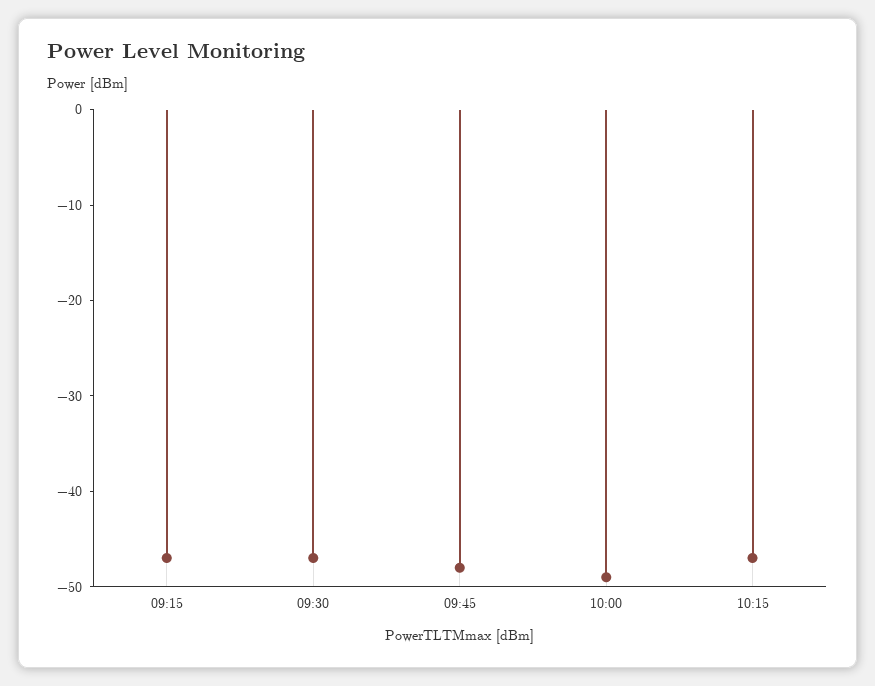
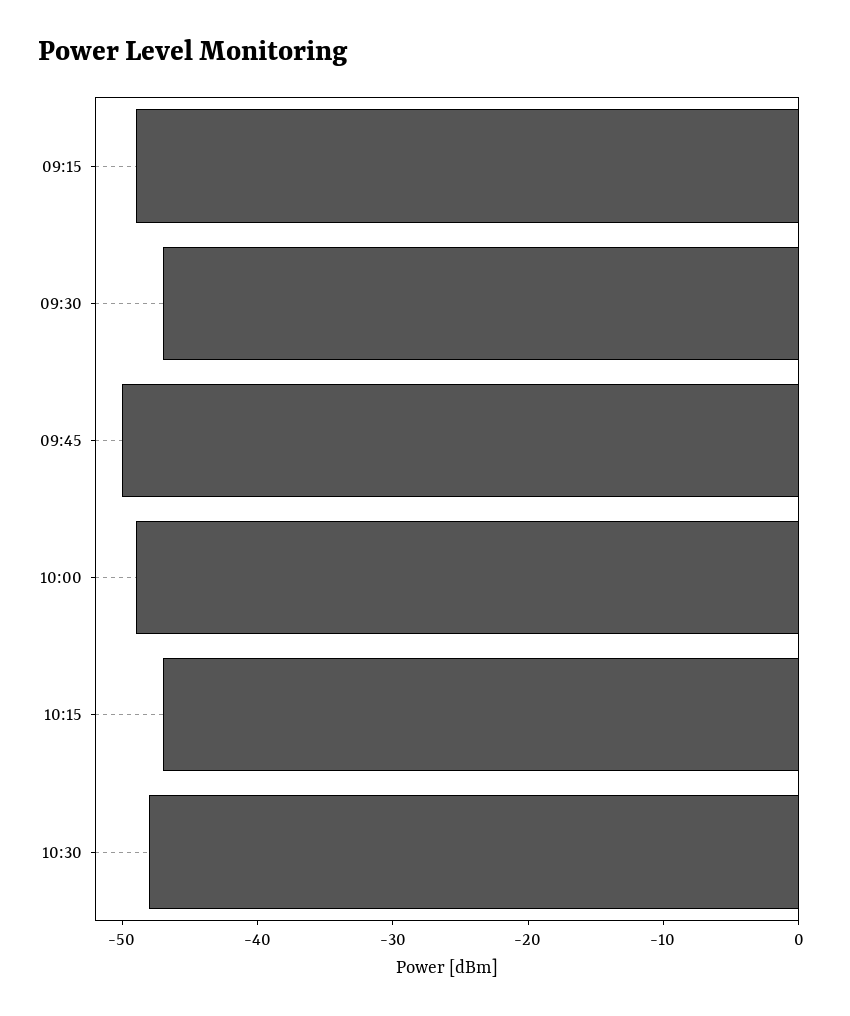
09:15: -47 -> -49
09:45: -48 -> -50
10:30: none -> -48

